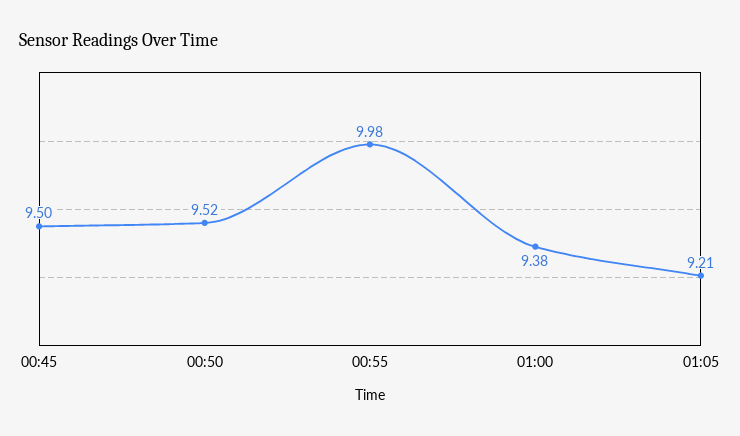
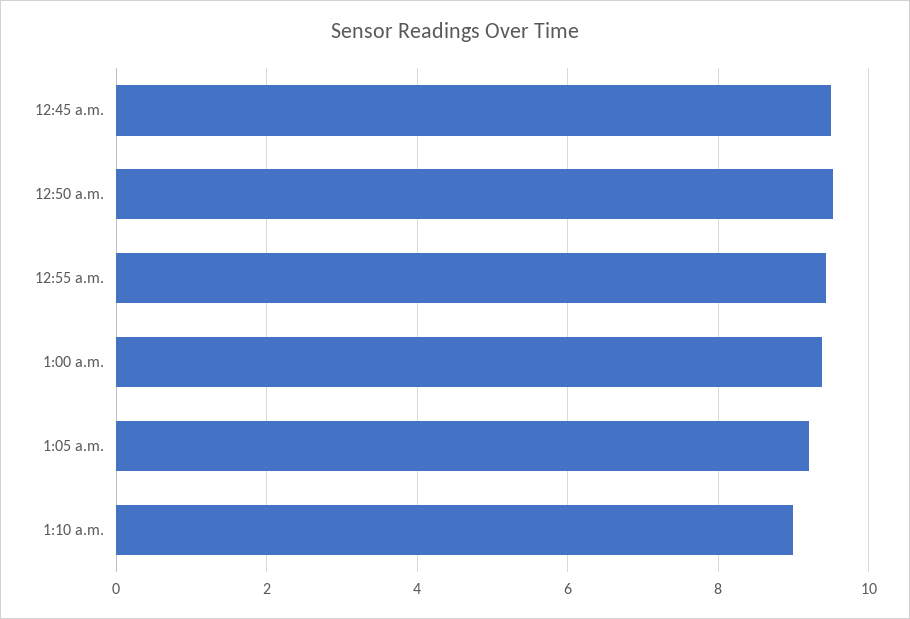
00:55: 9.98 -> 9.4
1:10 a.m.: none -> 9

